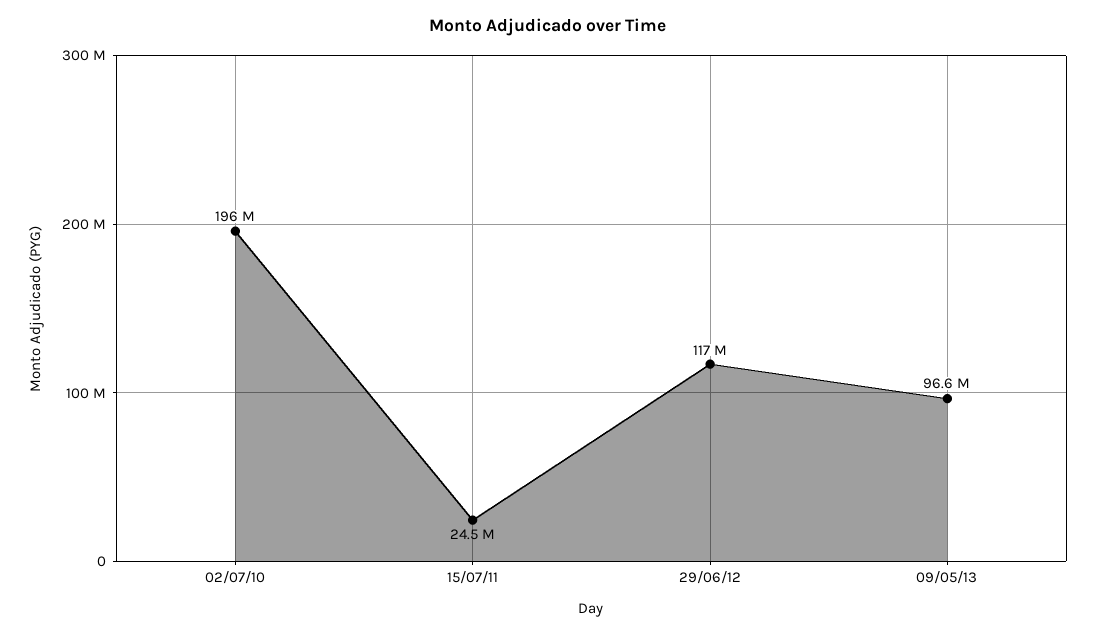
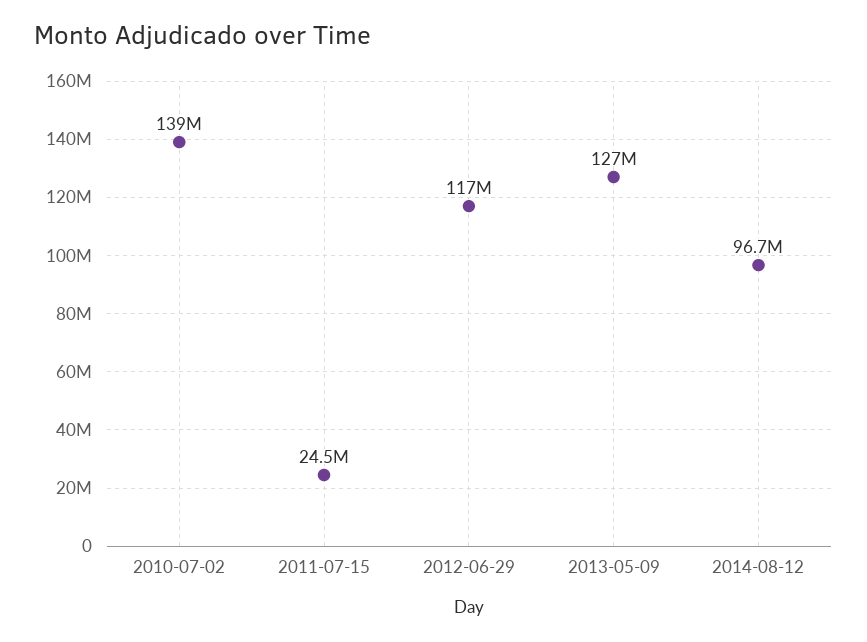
02/07/10: 196000000 -> 139000000
09/05/13: 96600000 -> 127000000
2014-08-12: none -> 96700000

